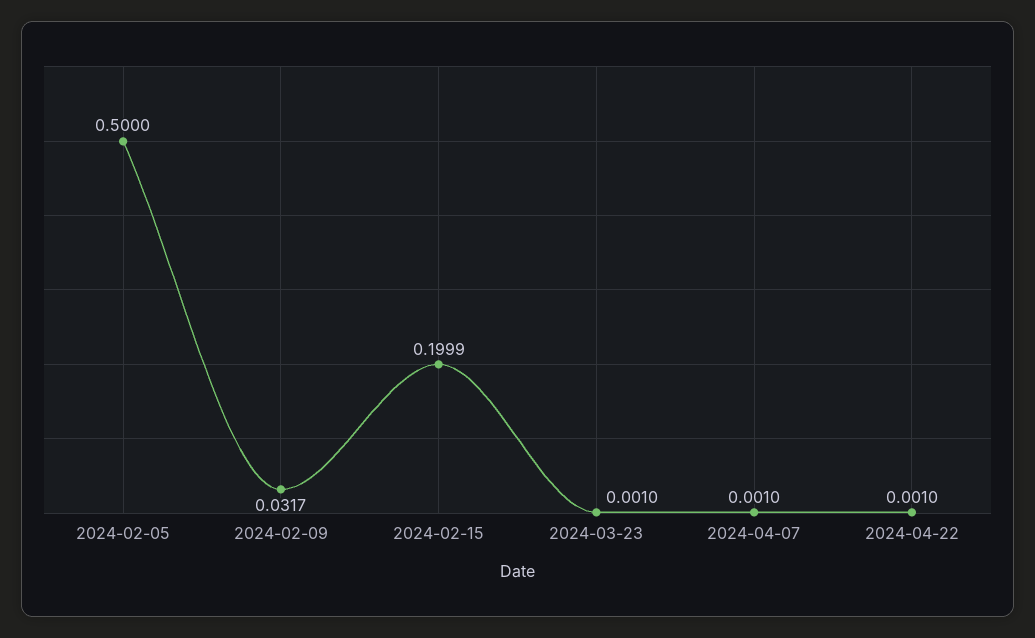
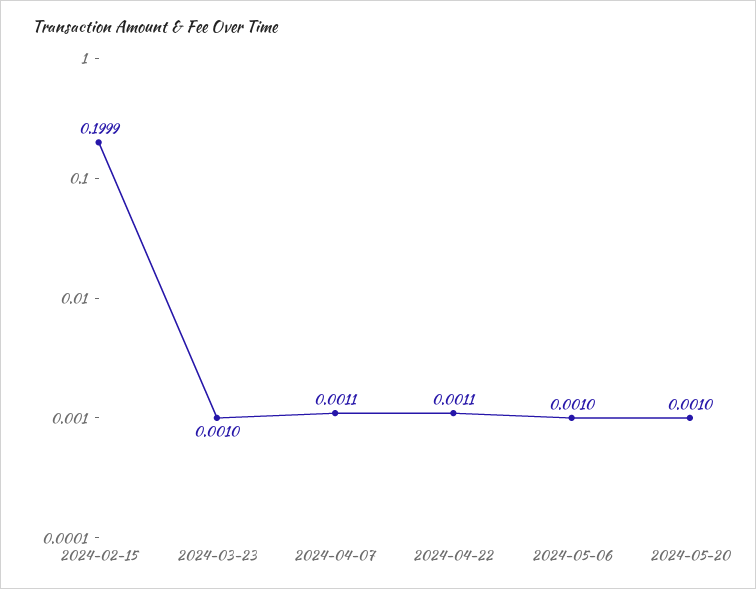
2024-02-05: 0.5 -> none
2024-02-09: 0.0317 -> none
2024-04-07: 0.001 -> 0.0011
2024-04-22: 0.001 -> 0.0011
2024-05-06: none -> 0.001
2024-05-20: none -> 0.001

